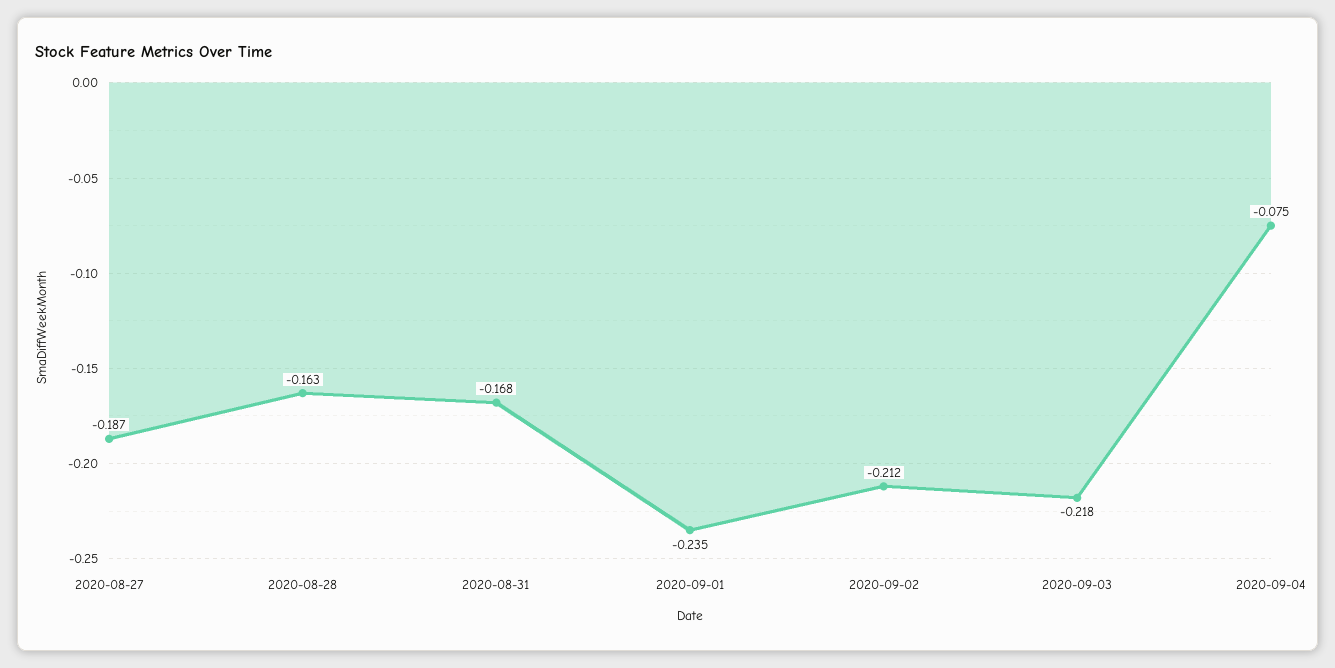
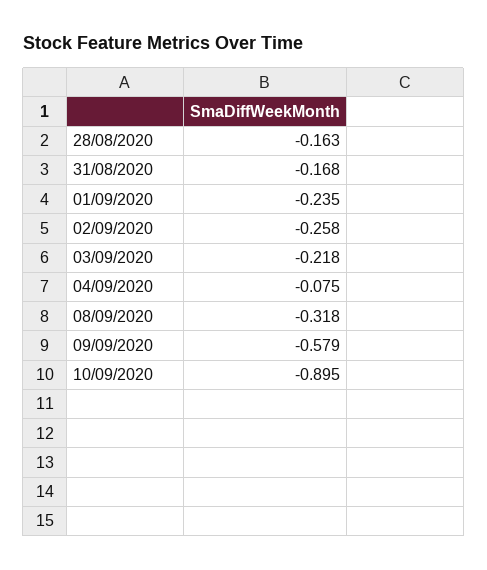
2020-08-27: -0.187 -> none
2020-09-02: -0.212 -> -0.258
08/09/2020: none -> -0.318
09/09/2020: none -> -0.579
10/09/2020: none -> -0.895

